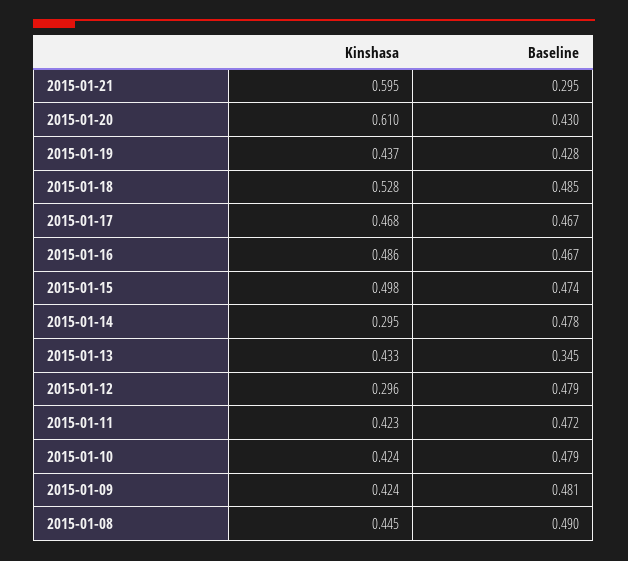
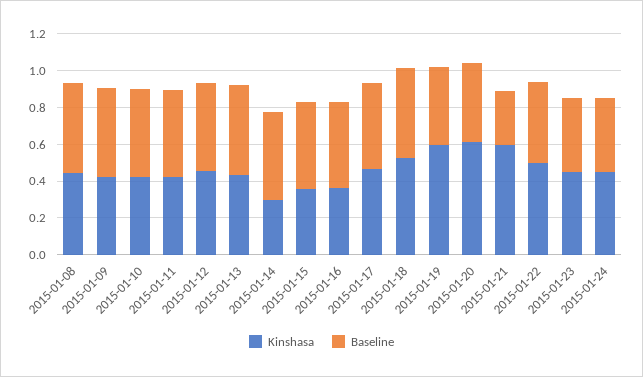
Kinshasa, 2015-01-19: 0.437 -> 0.6
Kinshasa, 2015-01-16: 0.486 -> 0.35
Kinshasa, 2015-01-15: 0.498 -> 0.35
Baseline, 2015-01-13: 0.345 -> 0.5
Kinshasa, 2015-01-12: 0.296 -> 0.45
Kinshasa, 2015-01-22: none -> 0.5
Baseline, 2015-01-22: none -> 0.45
Kinshasa, 2015-01-23: none -> 0.45
Baseline, 2015-01-23: none -> 0.4
Kinshasa, 2015-01-24: none -> 0.45
Baseline, 2015-01-24: none -> 0.4

